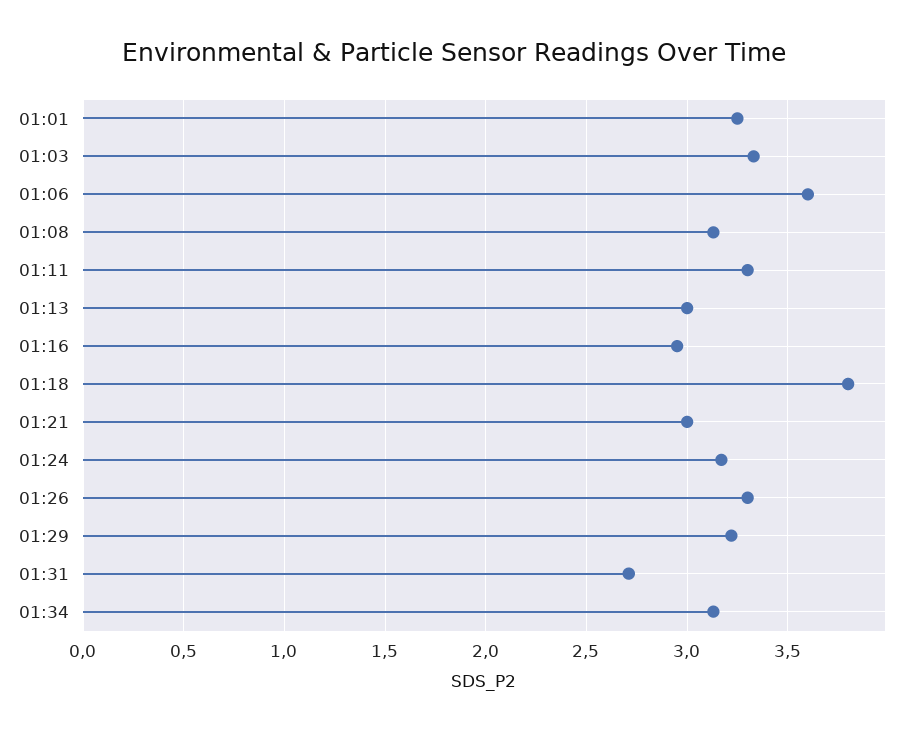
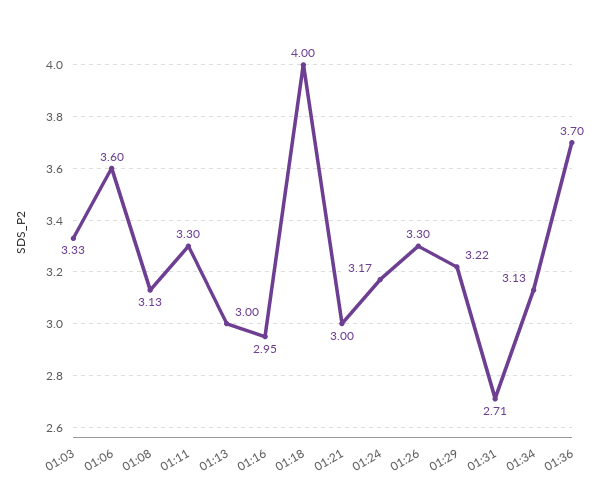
01:01: 3.25 -> none
01:18: 3.8 -> 4
01:36: none -> 3.7

